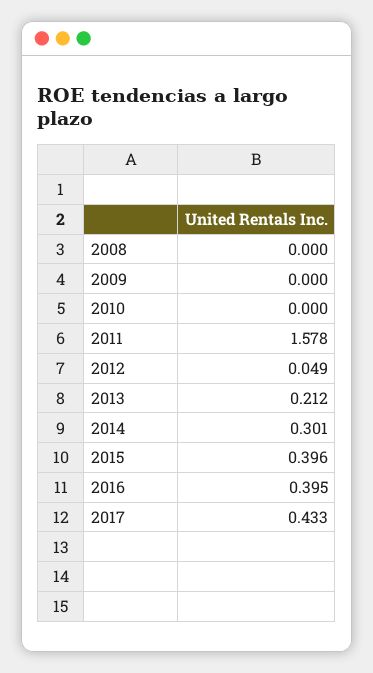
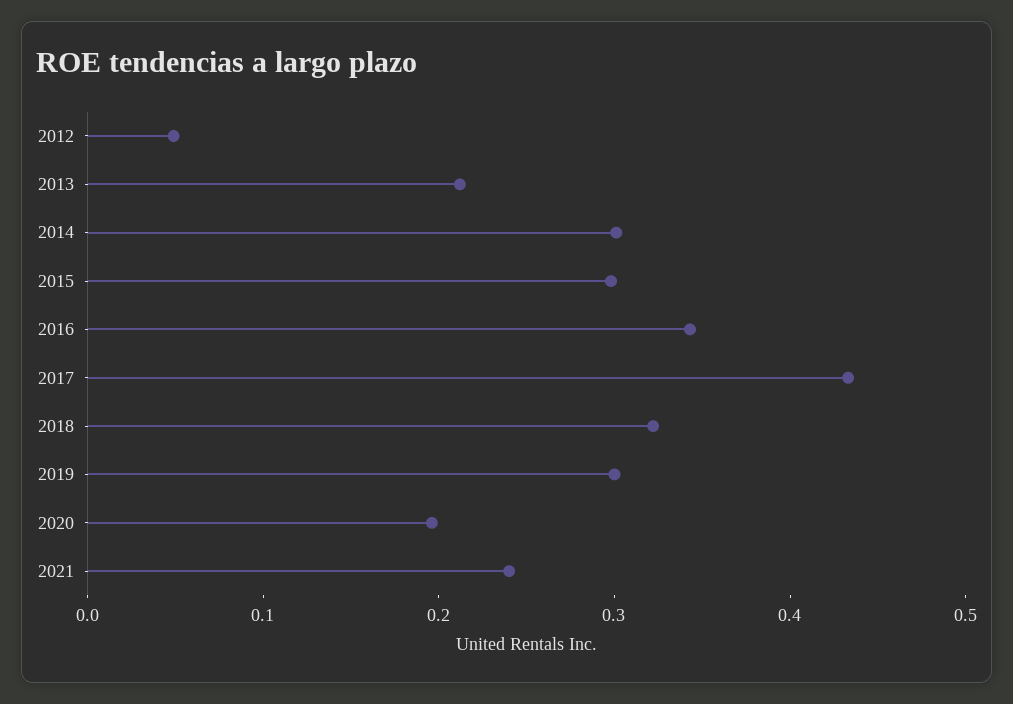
2008: 0 -> none
2009: 0 -> none
2010: 0 -> none
2011: 1.578 -> none
2015: 0.396 -> 0.3
2016: 0.395 -> 0.34
2018: none -> 0.32
2019: none -> 0.3
2020: none -> 0.2
2021: none -> 0.24

